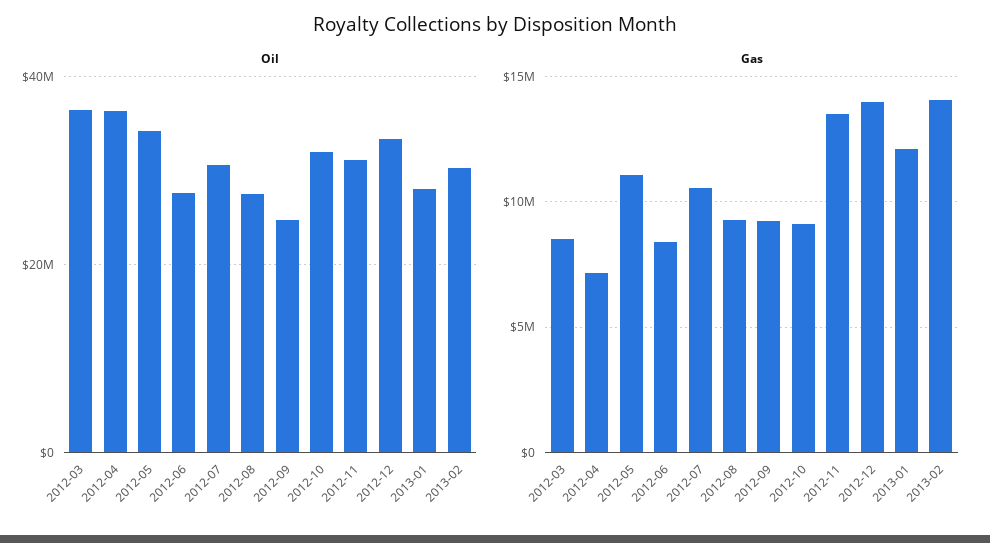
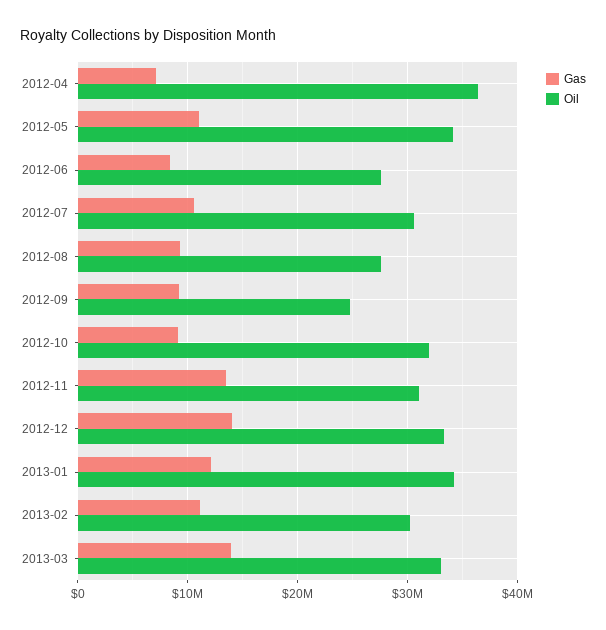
Oil, 2012-03: 36000000 -> none
Oil, 2013-01: 28000000 -> 34000000
Gas, 2012-03: 8500000 -> none
Gas, 2013-02: 14000000 -> 11000000
Gas, 2013-03: none -> 14000000
Oil, 2013-03: none -> 33000000

